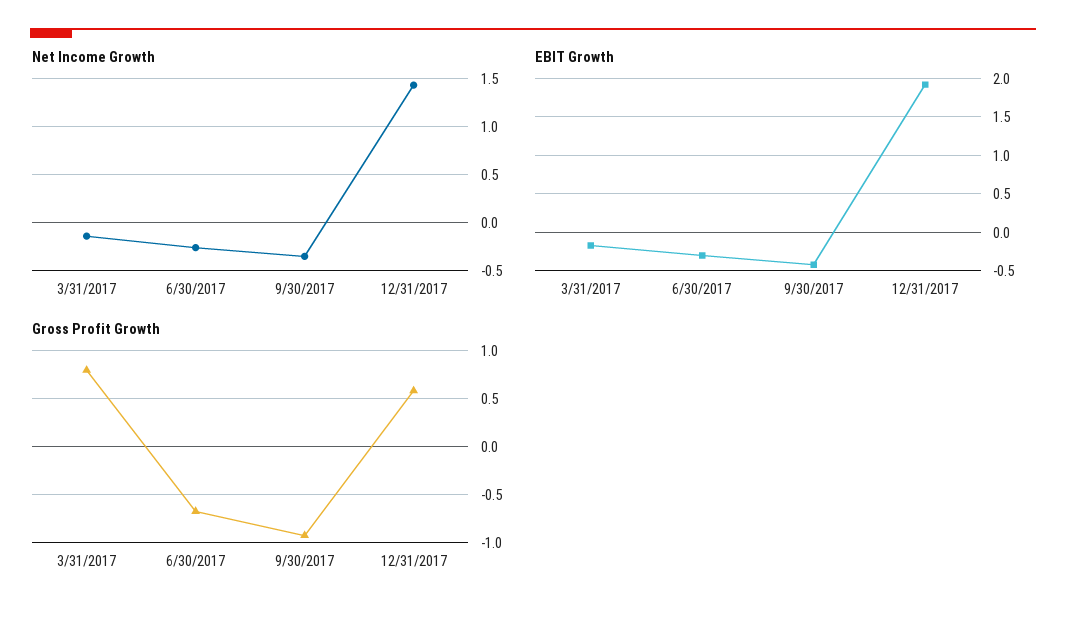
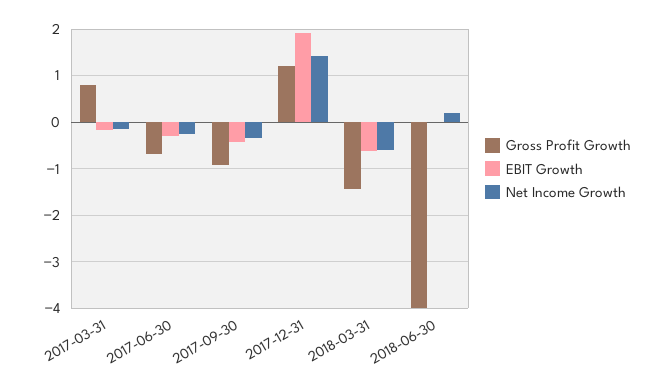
Gross Profit Growth, 12/31/2017: 0.6 -> 1.2
Gross Profit Growth, 2018-03-31: none -> -1.4
EBIT Growth, 2018-03-31: none -> -0.6
Net Income Growth, 2018-03-31: none -> -0.6
Gross Profit Growth, 2018-06-30: none -> -4
EBIT Growth, 2018-06-30: none -> 0
Net Income Growth, 2018-06-30: none -> 0.2

